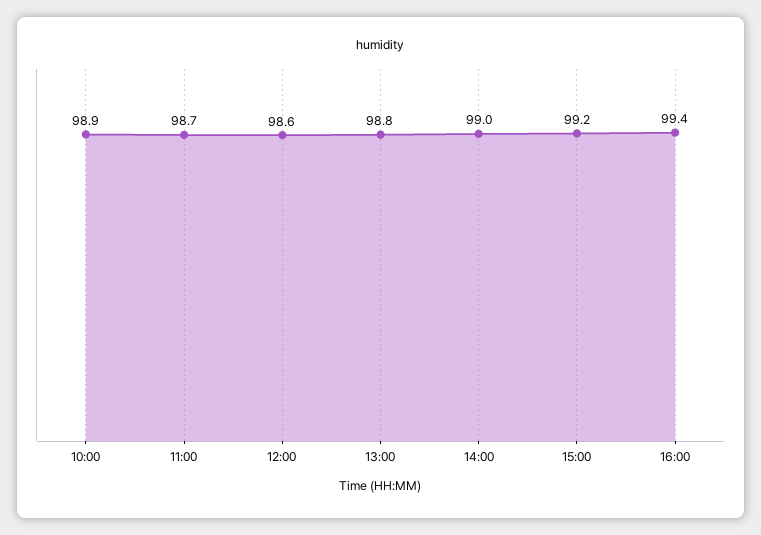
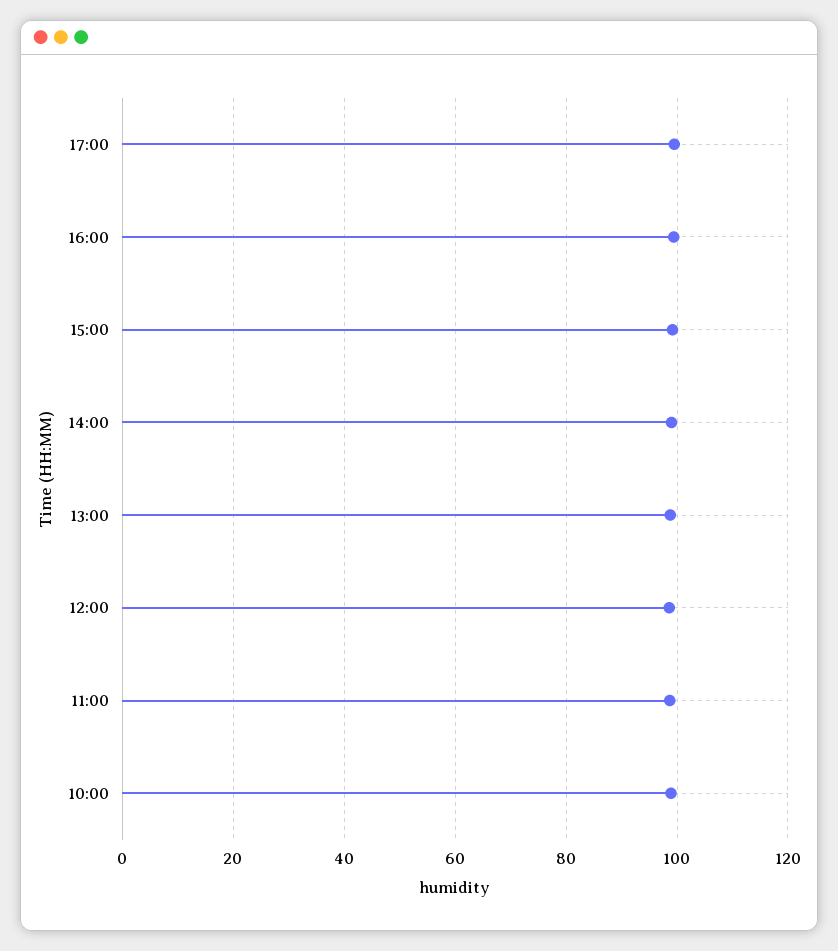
17:00: none -> 100

